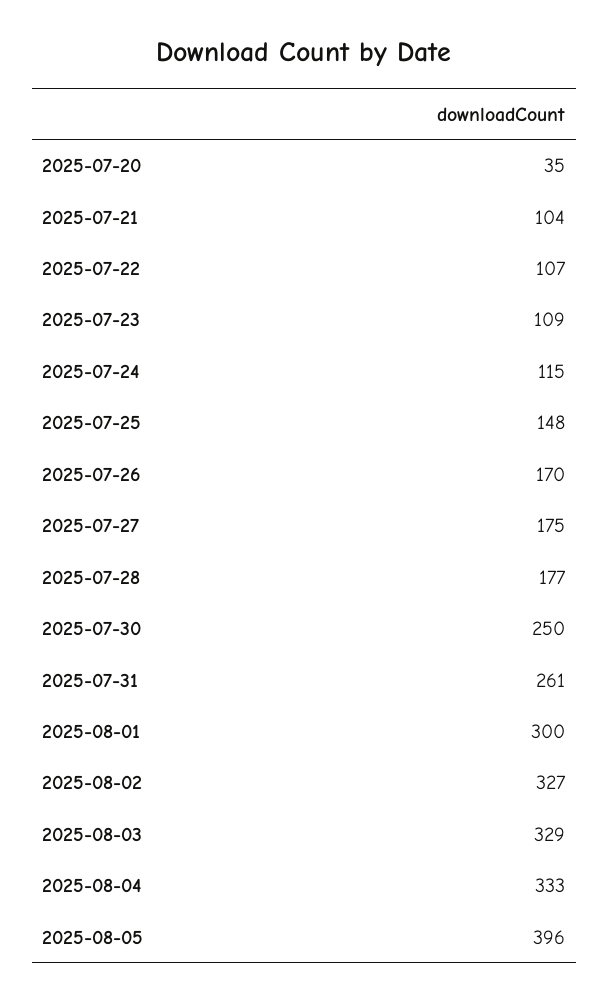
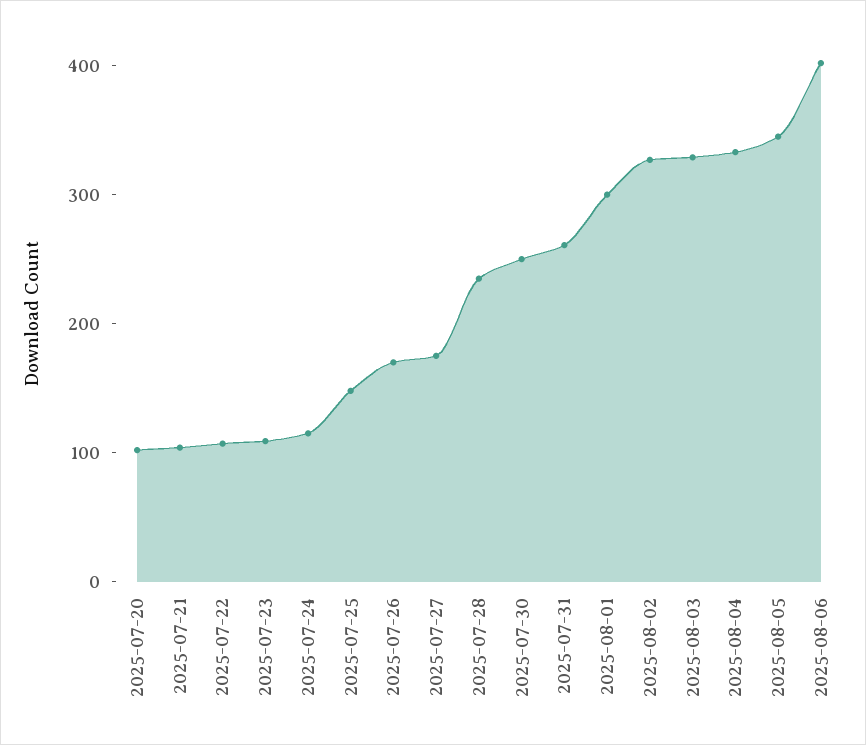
2025-07-20: 35 -> 100
2025-07-28: 177 -> 240
2025-08-05: 396 -> 340
2025-08-06: none -> 400

